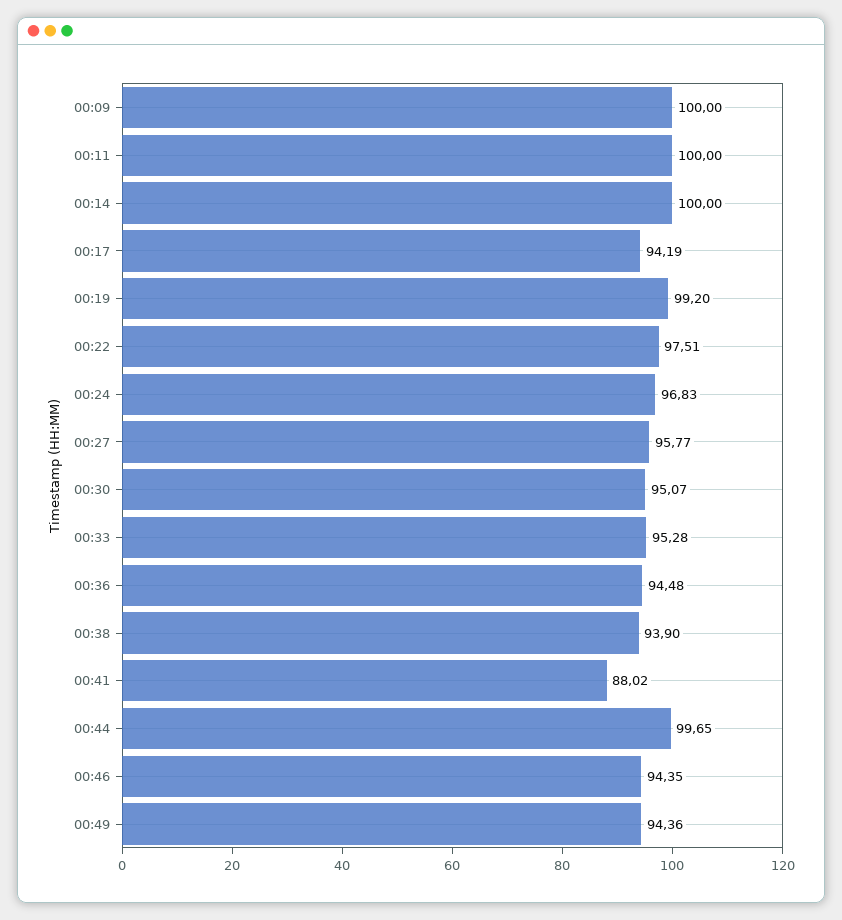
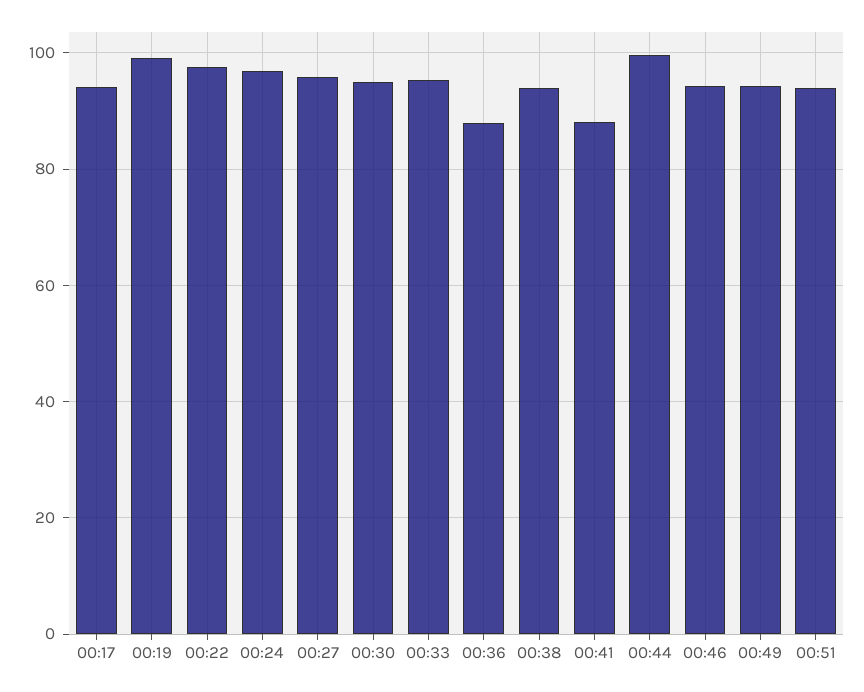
00:09: 100 -> none
00:11: 100 -> none
00:14: 100 -> none
00:36: 94.48 -> 88
00:51: none -> 94

